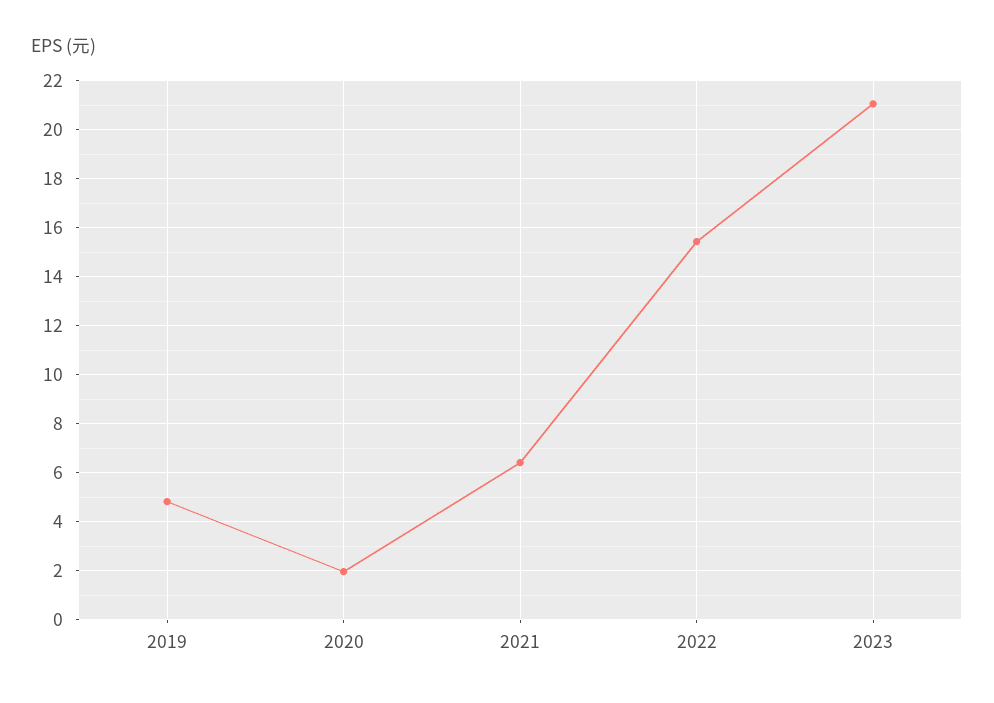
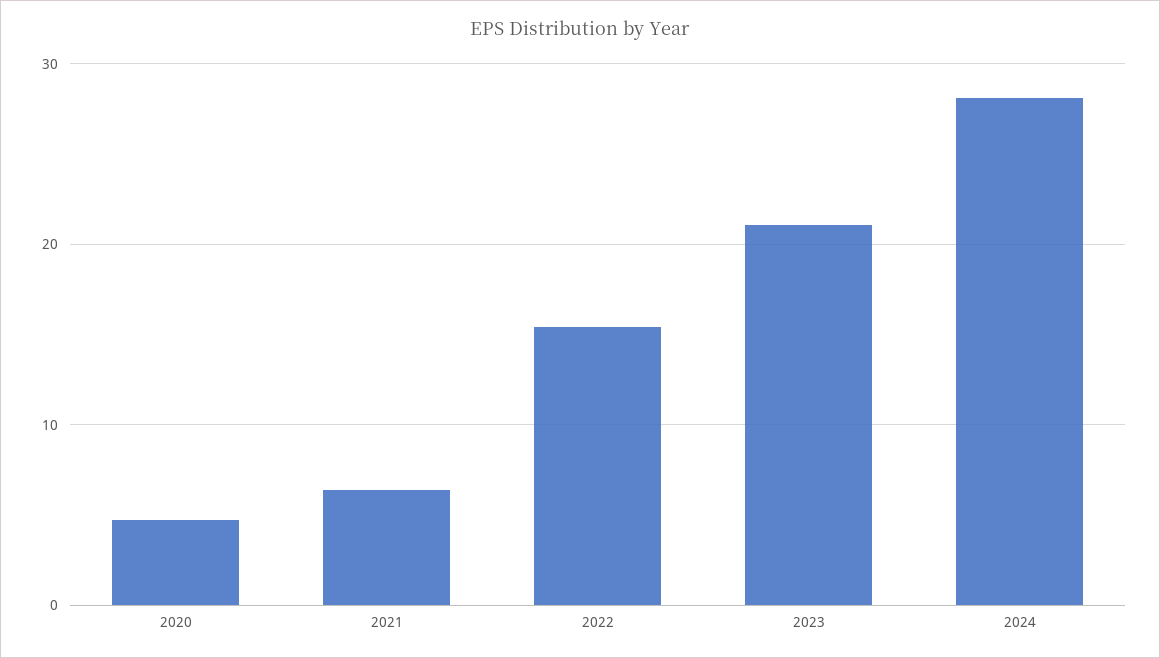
2019: 4.75 -> none
2020: 2 -> 5
2024: none -> 28

